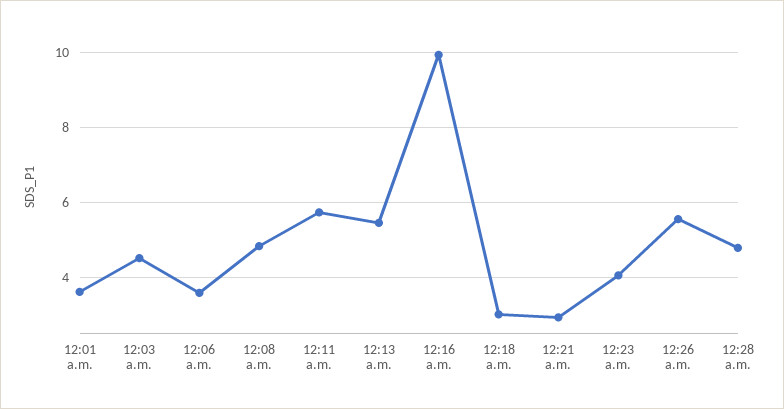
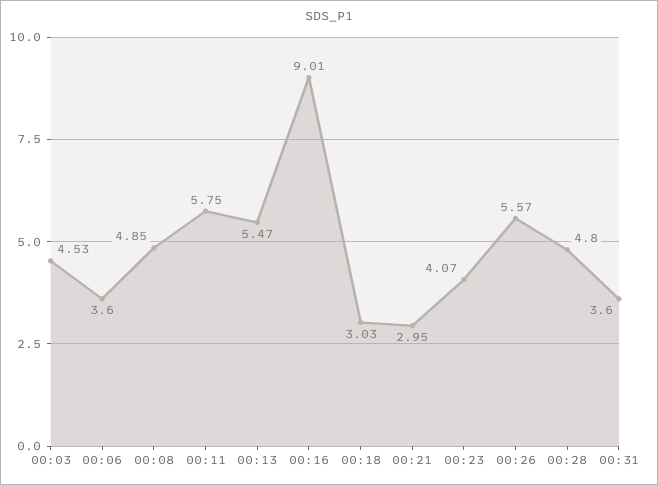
12:01 a.m.: 3.6 -> none
12:16 a.m.: 10 -> 9.01
00:31: none -> 3.6

